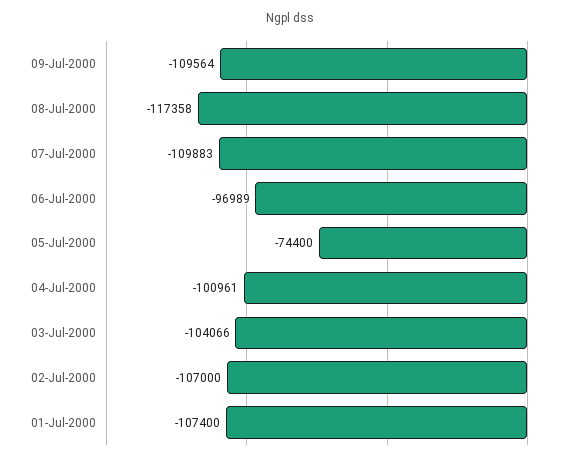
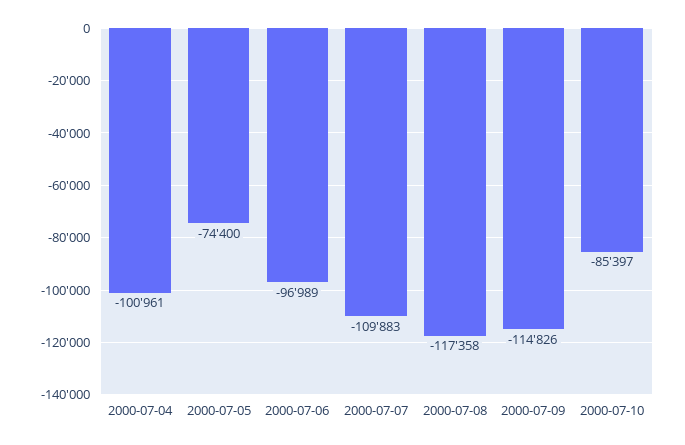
09-Jul-2000: -109564 -> -114826
03-Jul-2000: -104066 -> none
02-Jul-2000: -107000 -> none
01-Jul-2000: -107400 -> none
2000-07-10: none -> -85397

